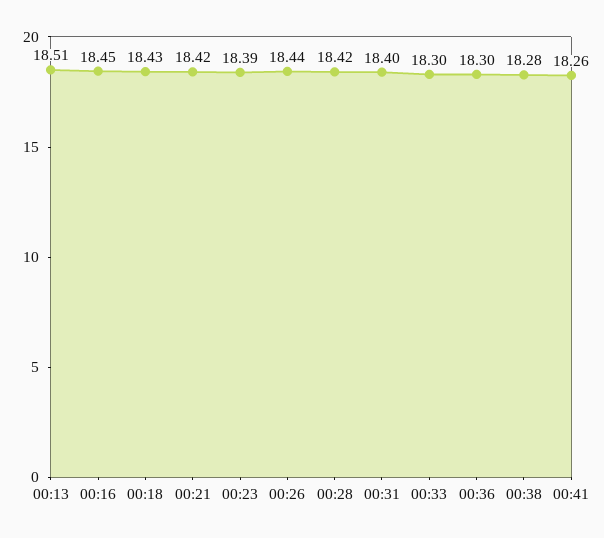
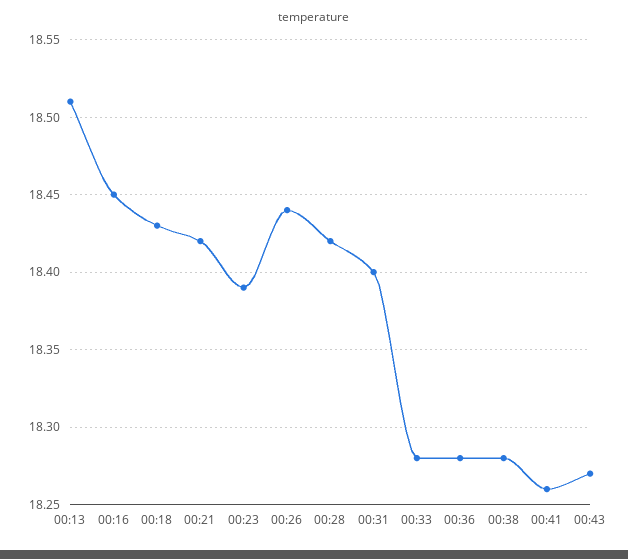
00:33: 18.3 -> 18.28
00:36: 18.3 -> 18.28
00:43: none -> 18.27

